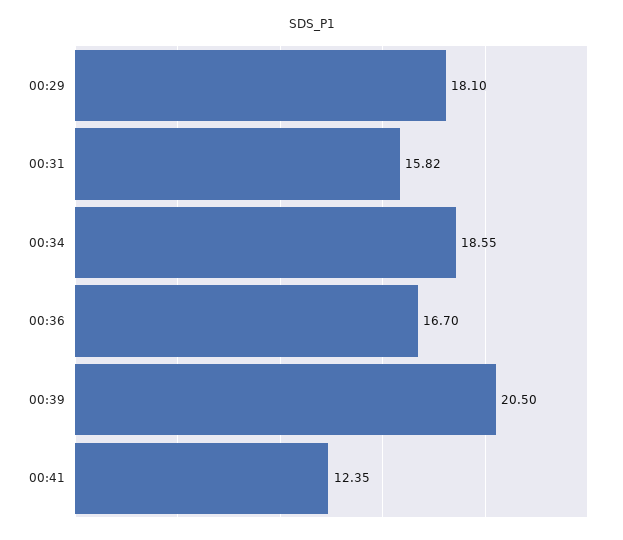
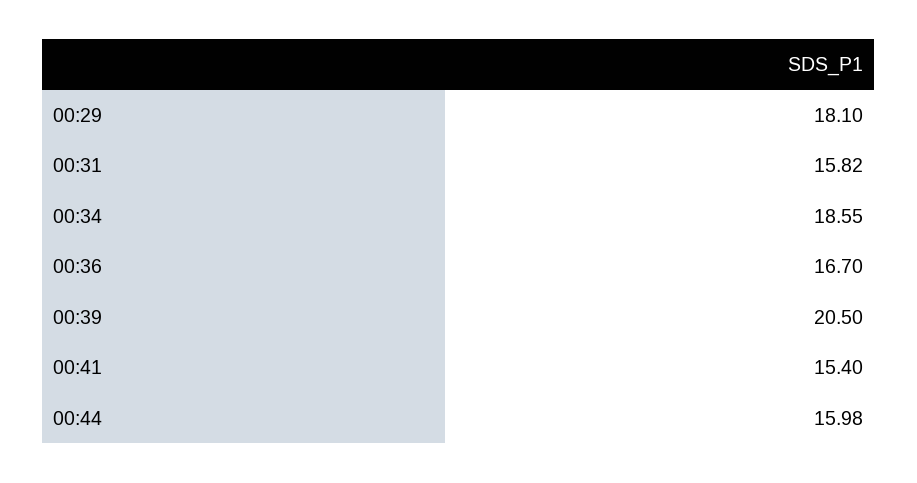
00:41: 12.35 -> 15.4
00:44: none -> 15.98

